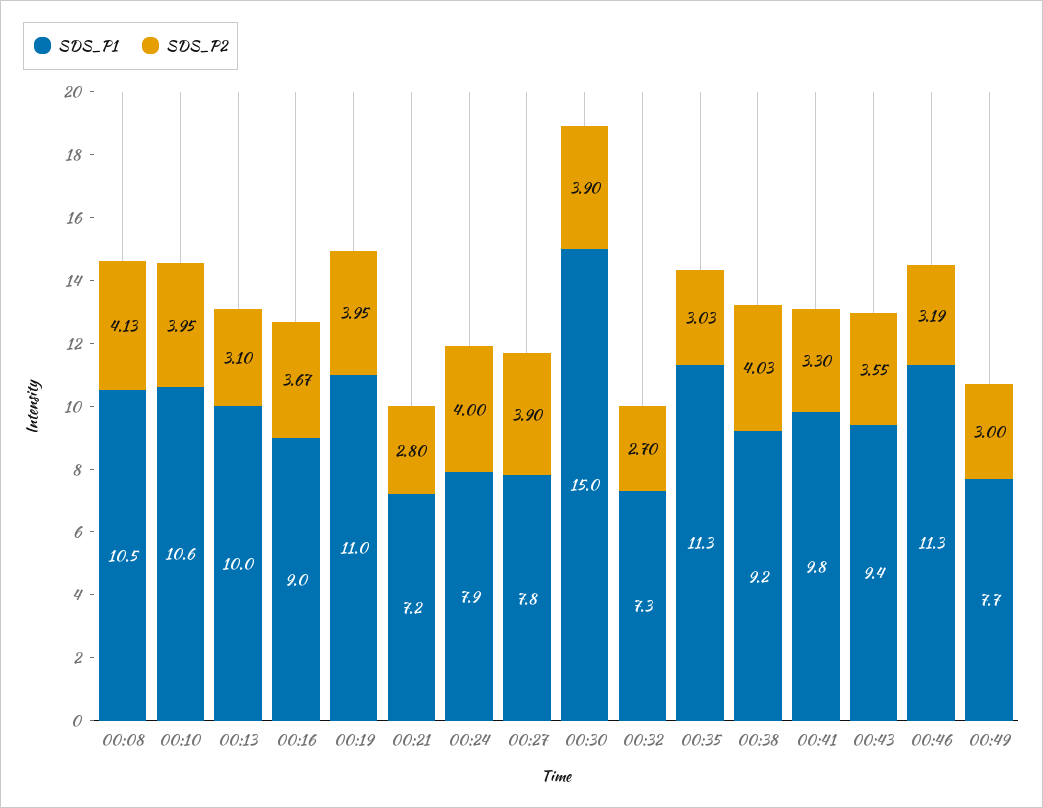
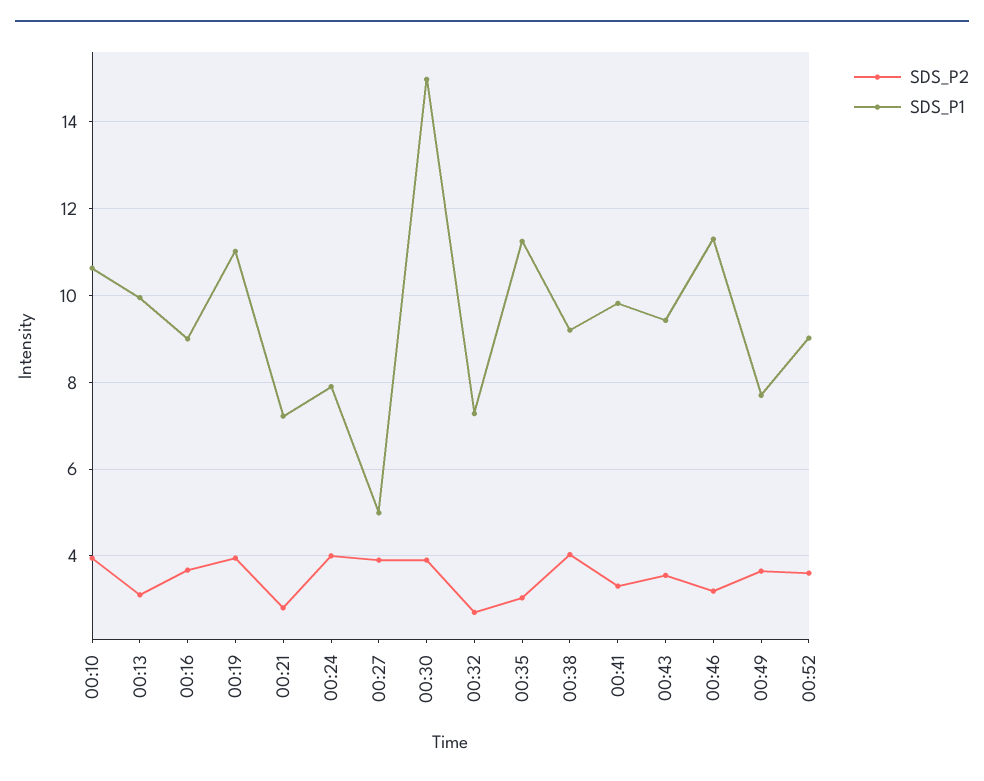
SDS_P1, 00:08: 10.5 -> none
SDS_P2, 00:08: 4.13 -> none
SDS_P1, 00:27: 7.8 -> 5
SDS_P2, 00:49: 3 -> 3.6
SDS_P2, 00:52: none -> 3.6
SDS_P1, 00:52: none -> 9

